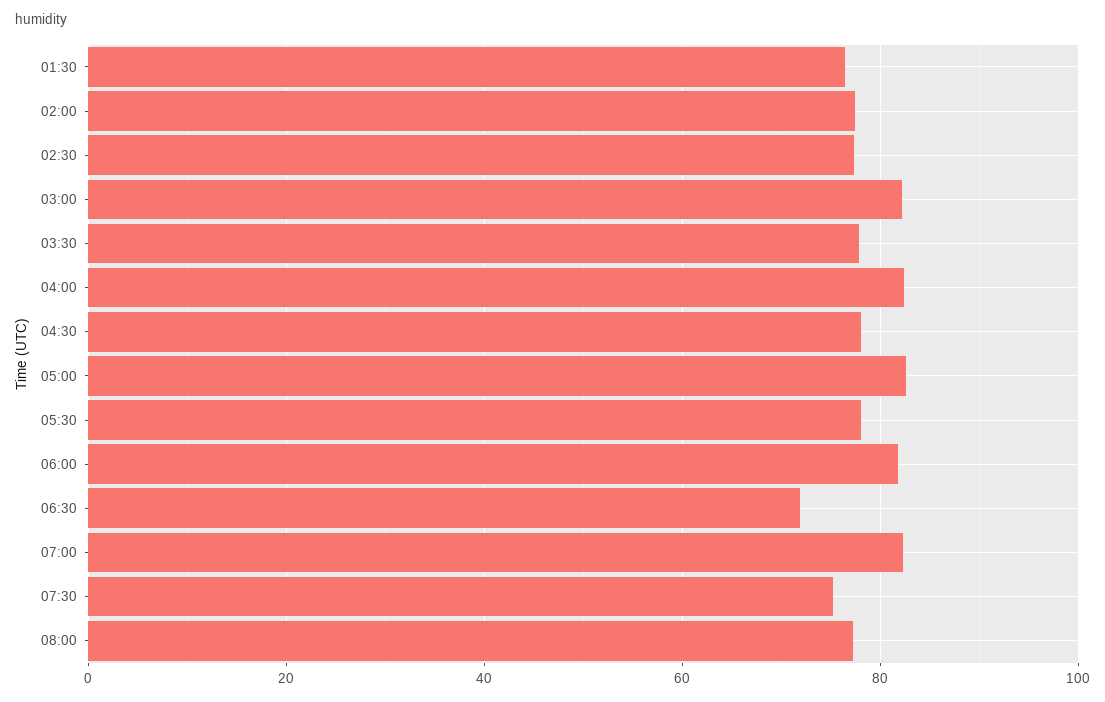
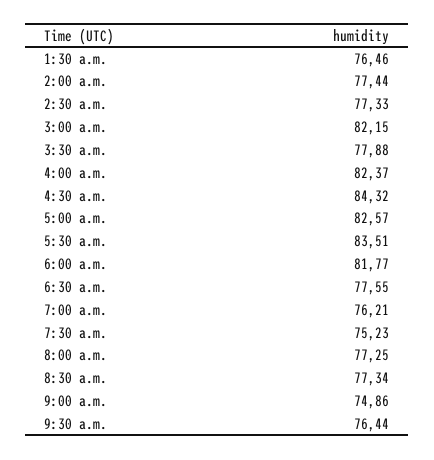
04:30: 78 -> 84.32
05:30: 78 -> 83.51
06:30: 72 -> 77.55
07:00: 82 -> 76.21
8:30 a.m.: none -> 77.34
9:00 a.m.: none -> 74.86
9:30 a.m.: none -> 76.44

